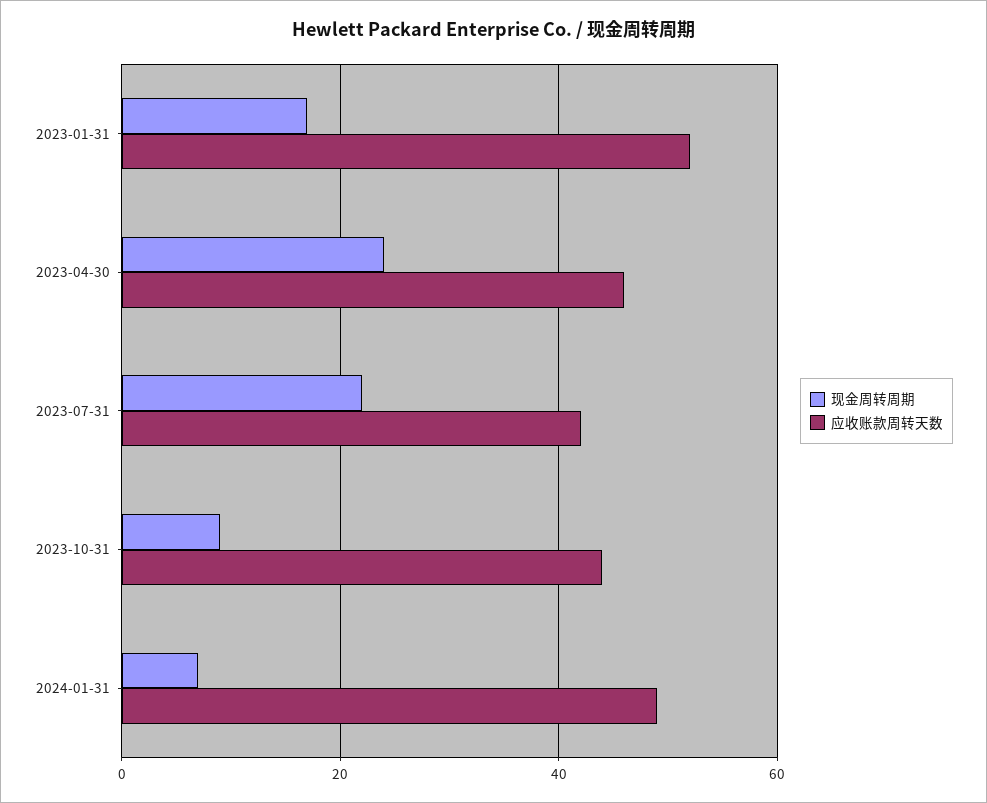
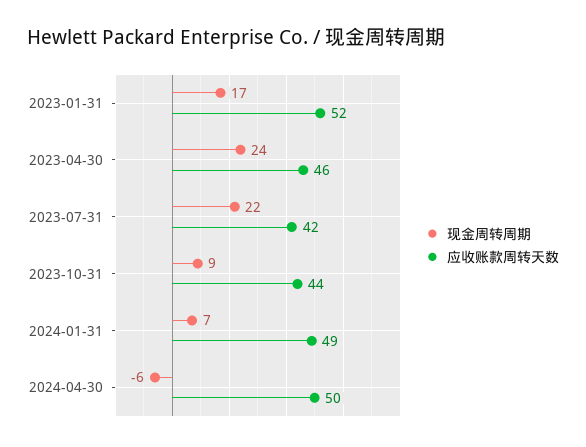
现金周转周期, 2024-04-30: none -> -6
应收账款周转天数, 2024-04-30: none -> 50

